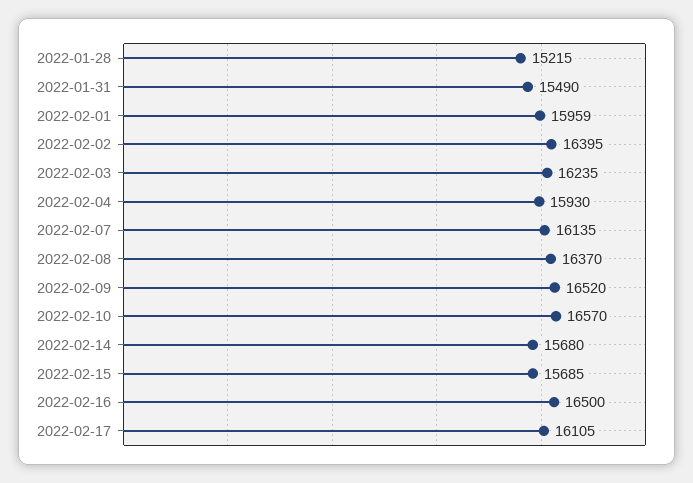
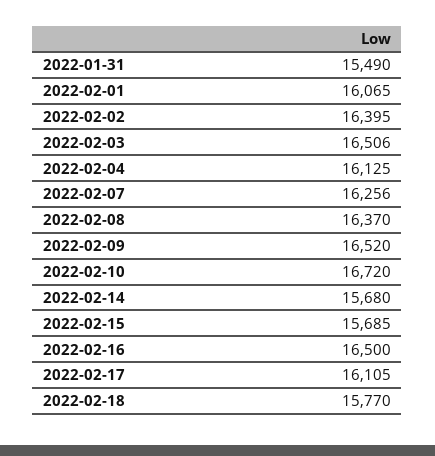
2022-01-28: 15215 -> none
2022-02-01: 15959 -> 16065
2022-02-03: 16235 -> 16506
2022-02-04: 15930 -> 16125
2022-02-07: 16135 -> 16256
2022-02-10: 16570 -> 16720
2022-02-18: none -> 15770

